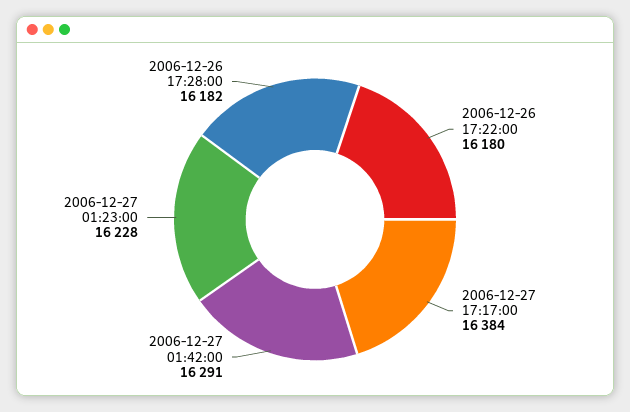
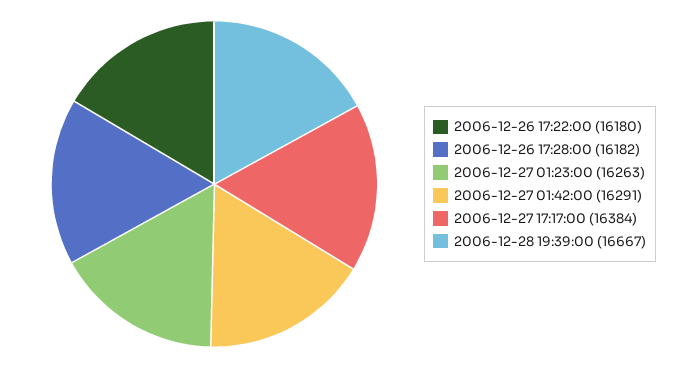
2006-12-27 01:23:00: 16228 -> 16263
2006-12-28 19:39:00: none -> 16667

